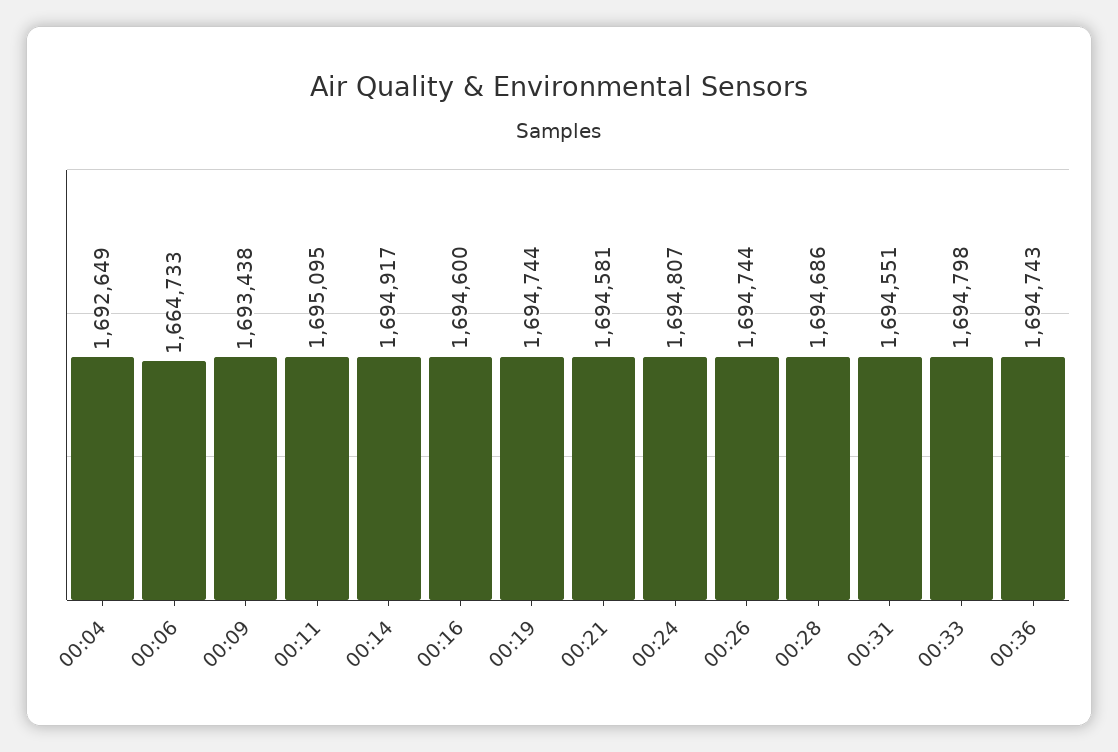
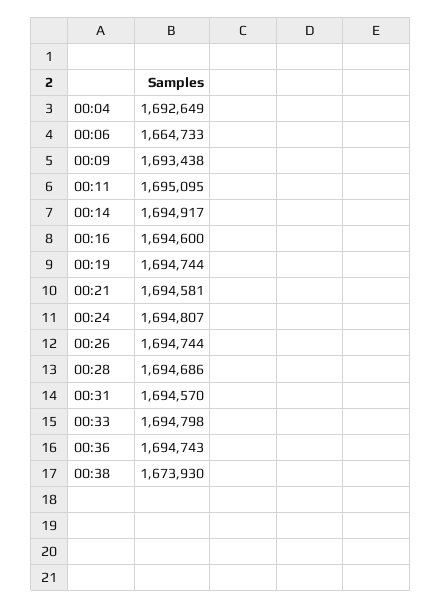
00:31: 1694551 -> 1694570
00:38: none -> 1673930

